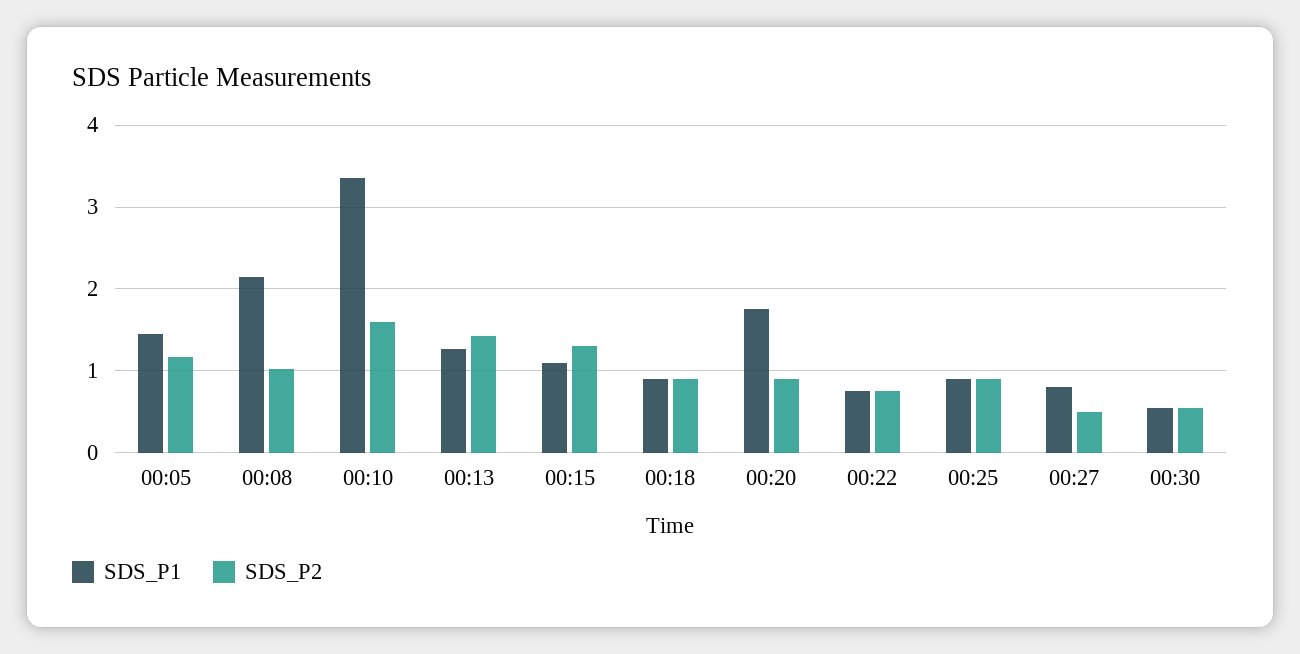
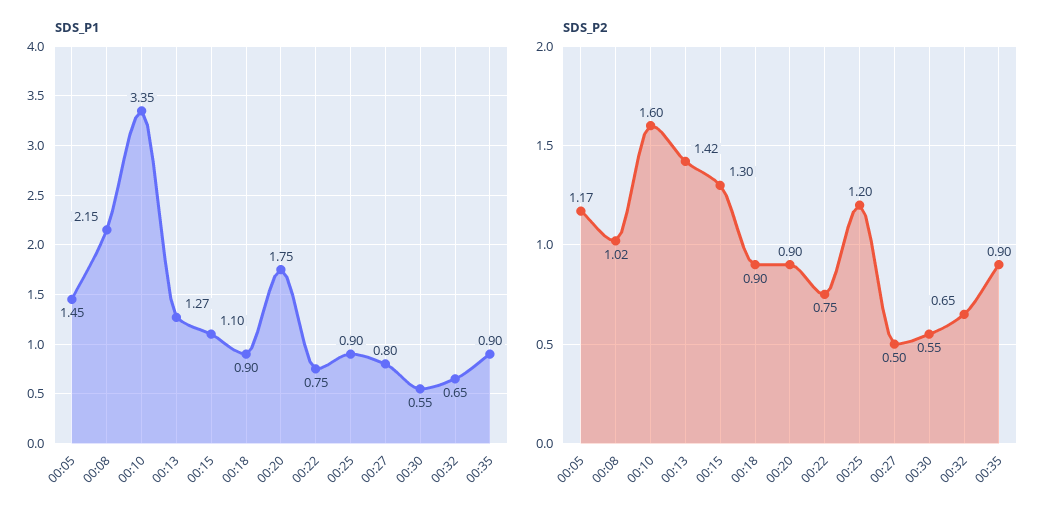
SDS_P2, 00:25: 0.9 -> 1.2
SDS_P1, 00:32: none -> 0.65
SDS_P1, 00:35: none -> 0.9
SDS_P2, 00:32: none -> 0.65
SDS_P2, 00:35: none -> 0.9

